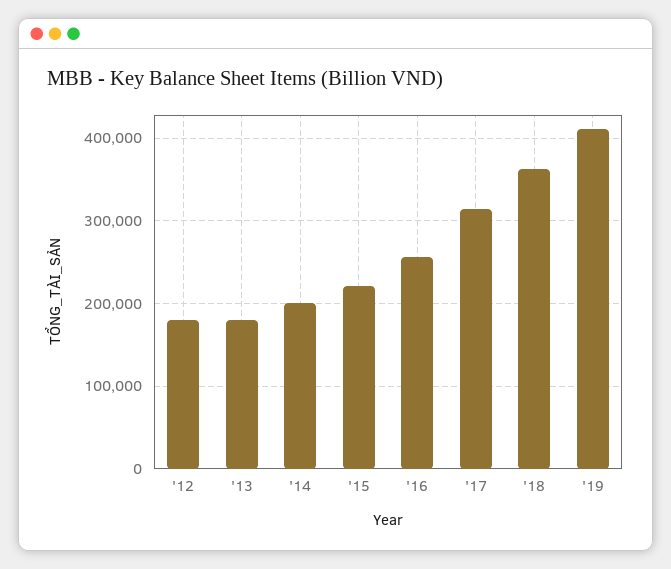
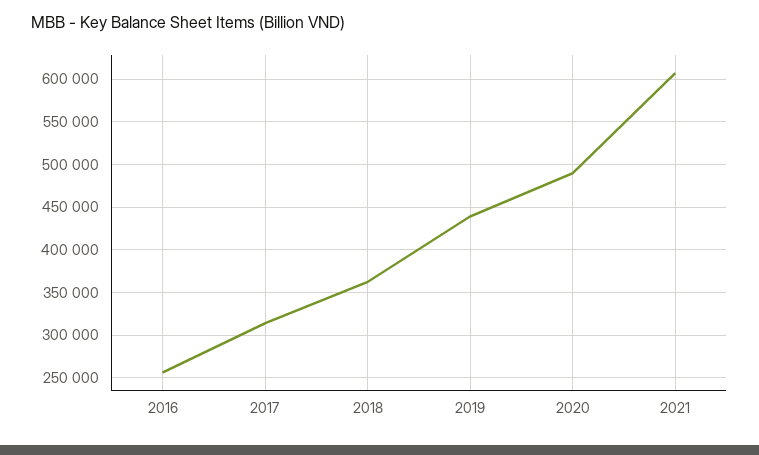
'12: 180000 -> none
'13: 180000 -> none
'14: 200000 -> none
'15: 220000 -> none
'19: 410000 -> 440000
2020: none -> 490000
2021: none -> 610000

